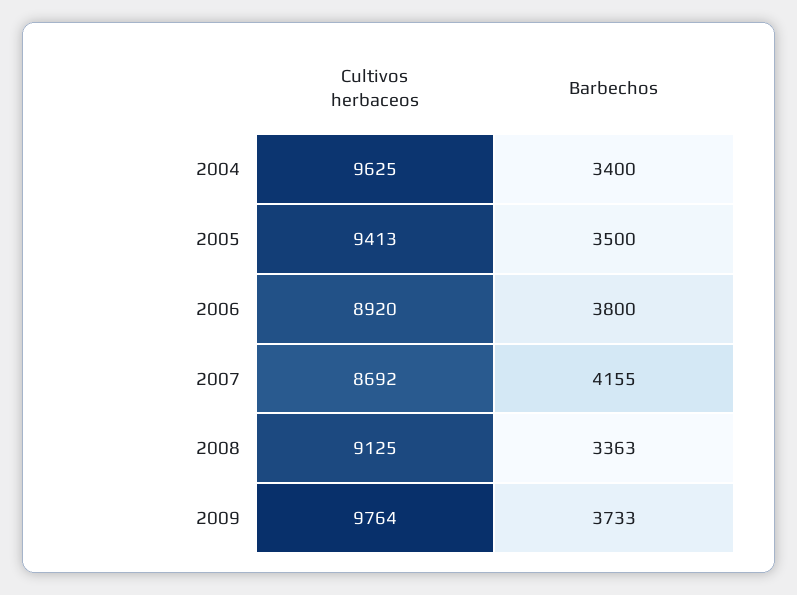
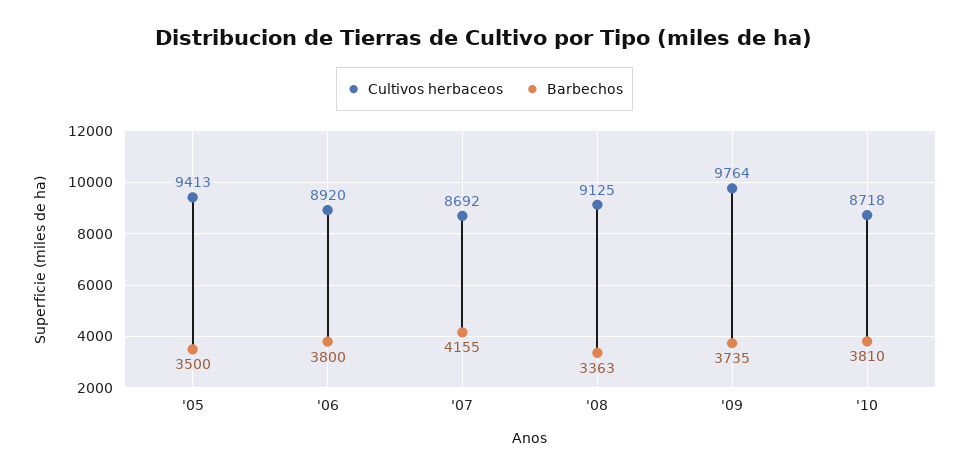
Cultivos herbaceos, 2004: 9625 -> none
Barbechos, 2004: 3400 -> none
Barbechos, 2009: 3733 -> 3735
Cultivos herbaceos, '10: none -> 8718
Barbechos, '10: none -> 3810

